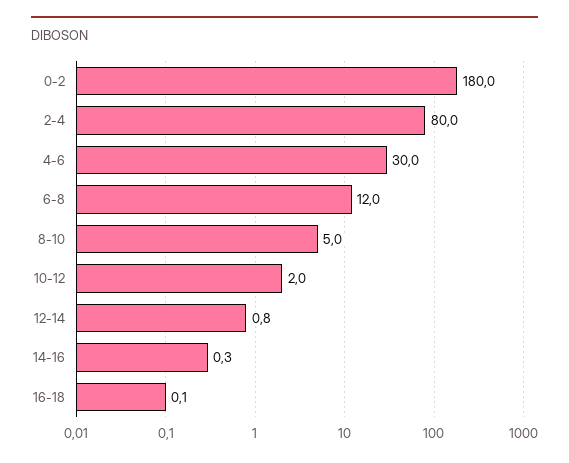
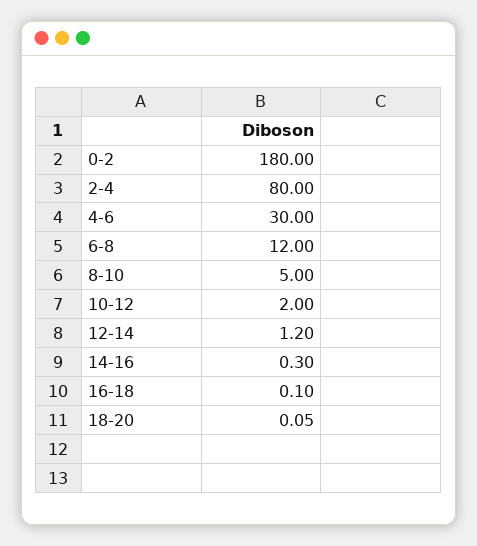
12-14: 0.8 -> 1.2
18-20: none -> 0.05

